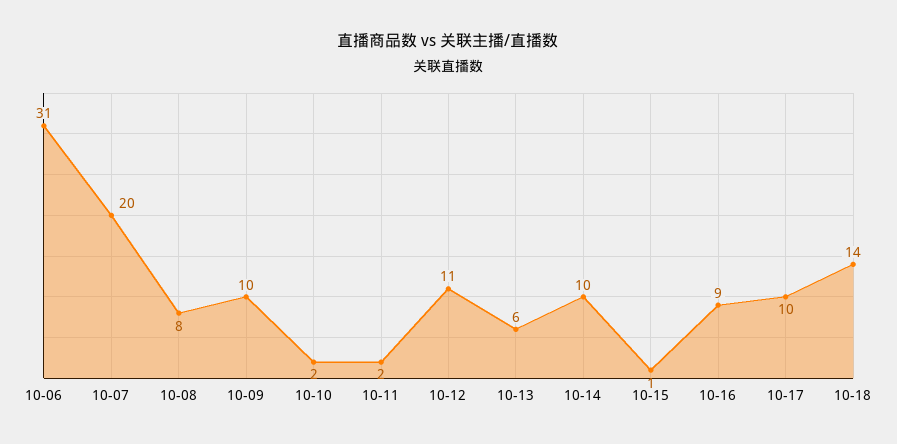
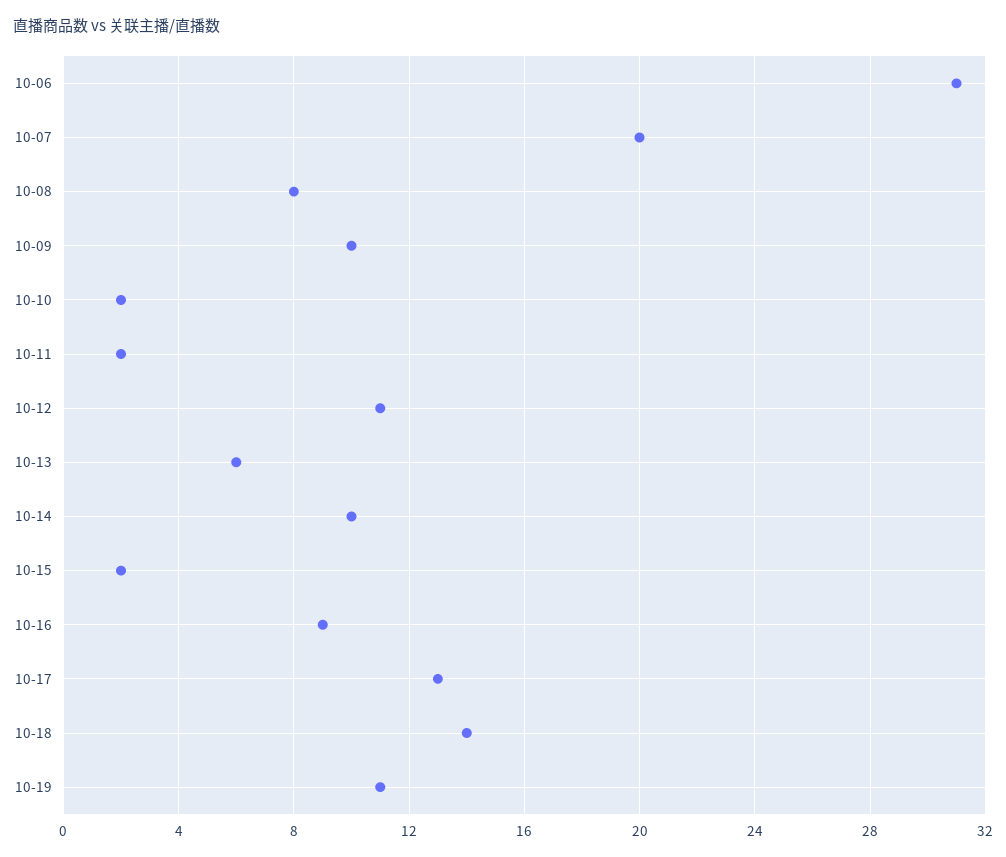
10-15: 1 -> 2
10-17: 10 -> 13
10-19: none -> 11

